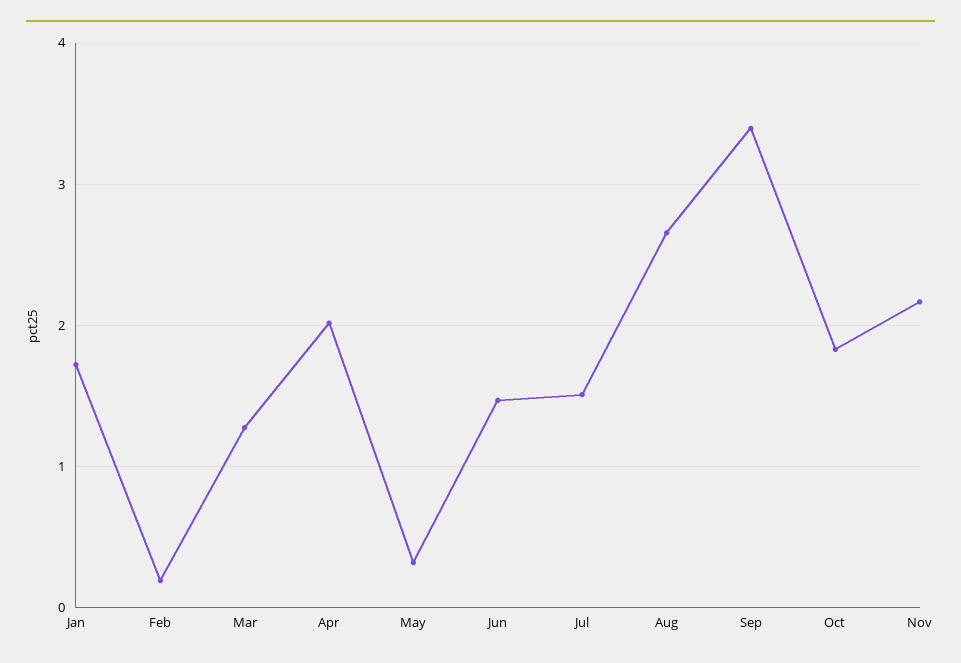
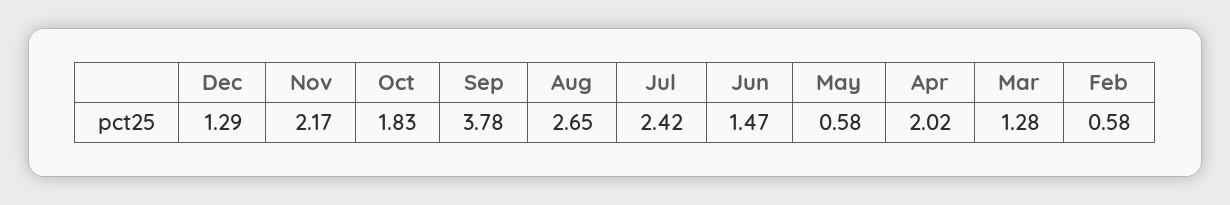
Jan: 1.7 -> none
Feb: 0.2 -> 0.58
May: 0.3 -> 0.58
Jul: 1.5 -> 2.42
Sep: 3.4 -> 3.78
Dec: none -> 1.29

